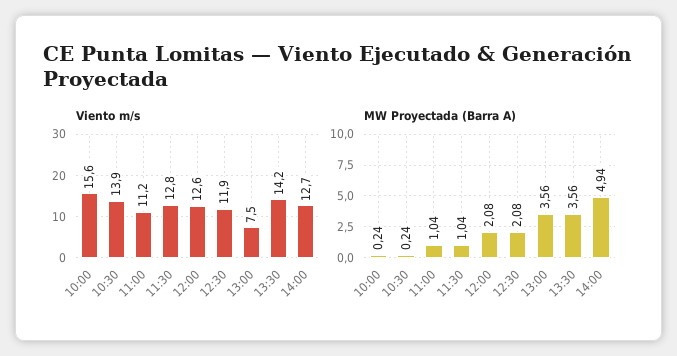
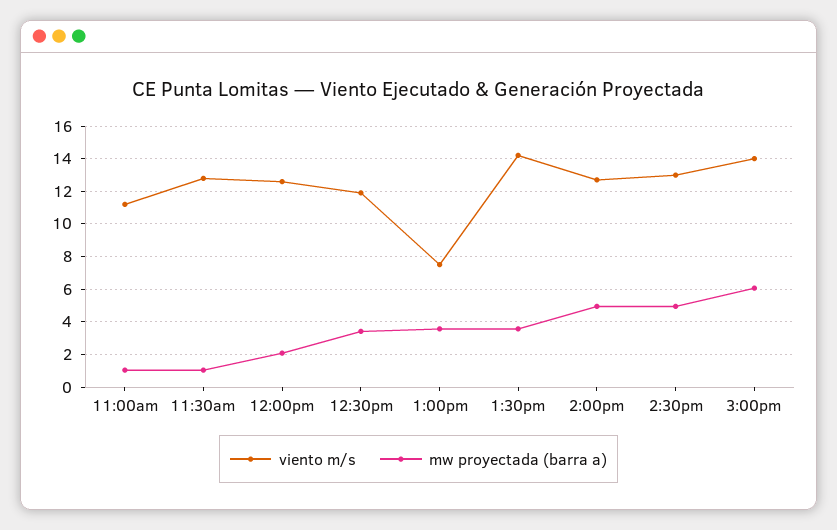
Viento m/s, 10:00: 15.6 -> none
Viento m/s, 10:30: 13.9 -> none
MW Proyectada (Barra A), 10:00: 0.24 -> none
MW Proyectada (Barra A), 10:30: 0.24 -> none
MW Proyectada (Barra A), 12:30: 2.08 -> 3.5
Viento m/s, 2:30pm: none -> 13
MW Proyectada (Barra A), 2:30pm: none -> 5
Viento m/s, 3:00pm: none -> 14
MW Proyectada (Barra A), 3:00pm: none -> 6

